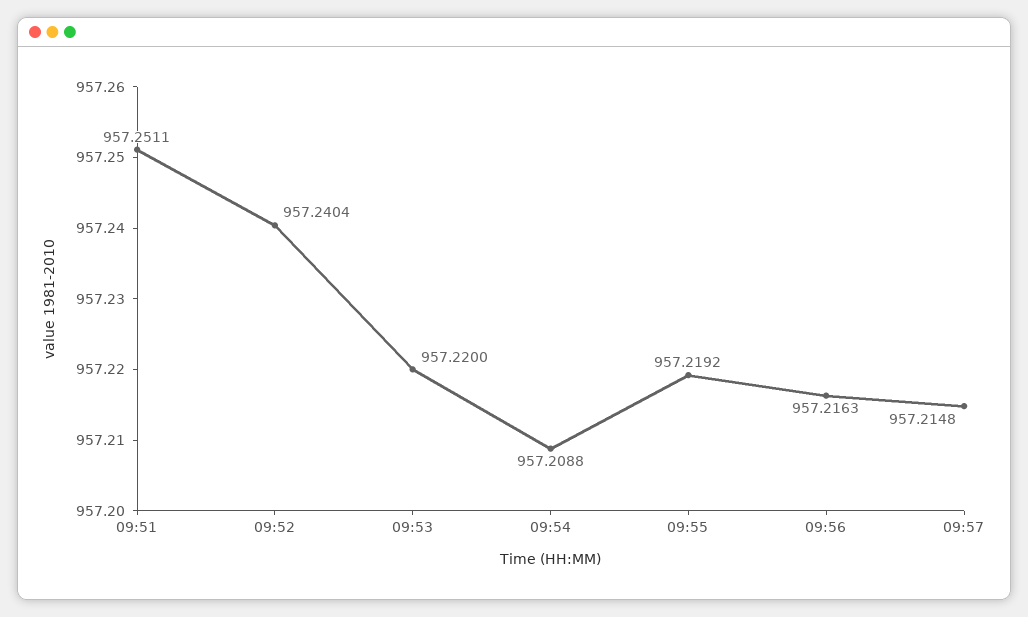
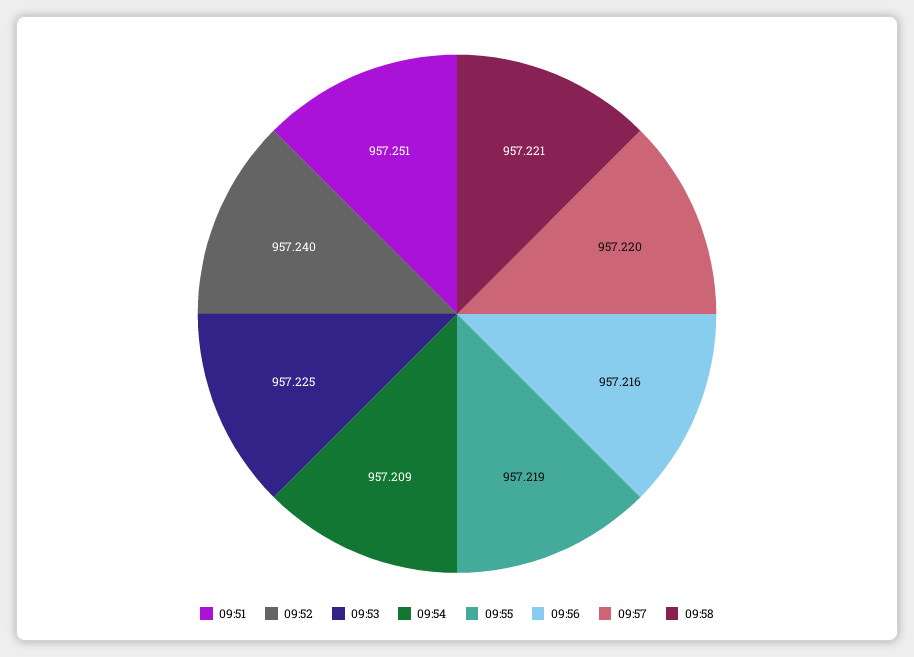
09:53: 957.22 -> 957.225
09:57: 957.2148 -> 957.22
09:58: none -> 957.221

